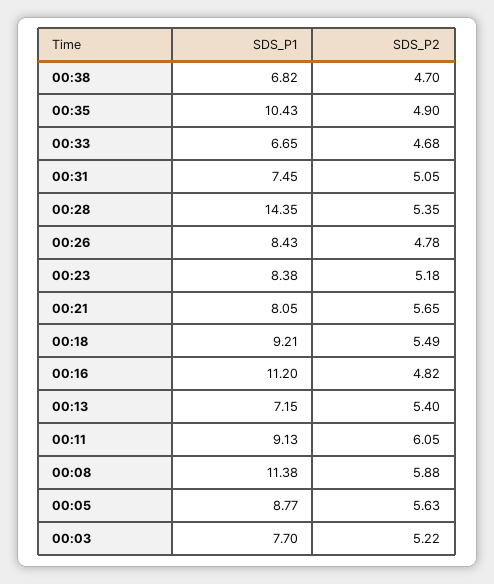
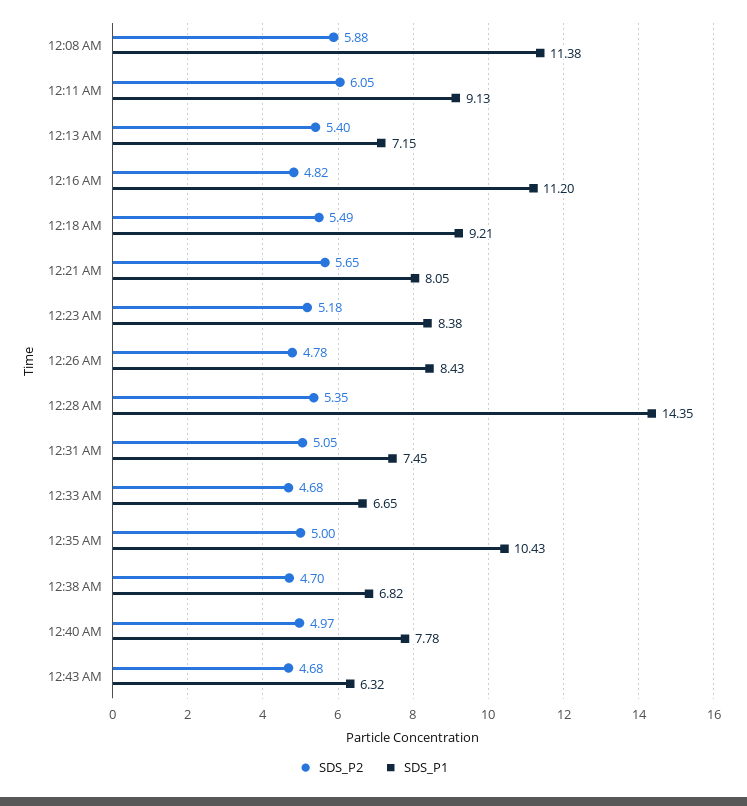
SDS_P2, 00:35: 4.9 -> 5
SDS_P1, 00:05: 8.77 -> none
SDS_P2, 00:05: 5.63 -> none
SDS_P1, 00:03: 7.7 -> none
SDS_P2, 00:03: 5.22 -> none
SDS_P2, 12:40 AM: none -> 4.97
SDS_P1, 12:40 AM: none -> 7.78
SDS_P2, 12:43 AM: none -> 4.68
SDS_P1, 12:43 AM: none -> 6.32

